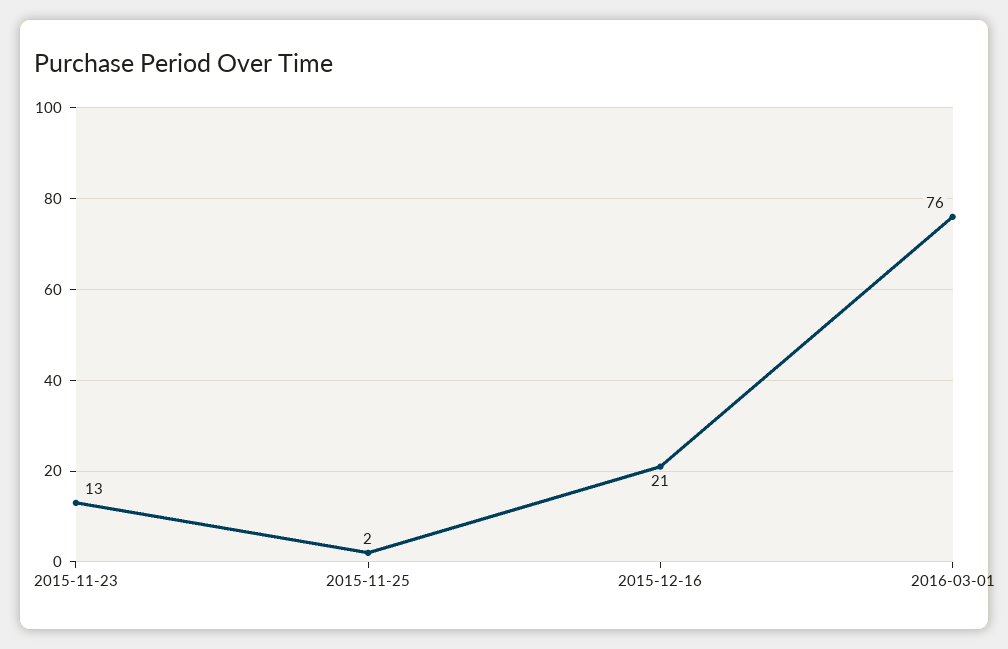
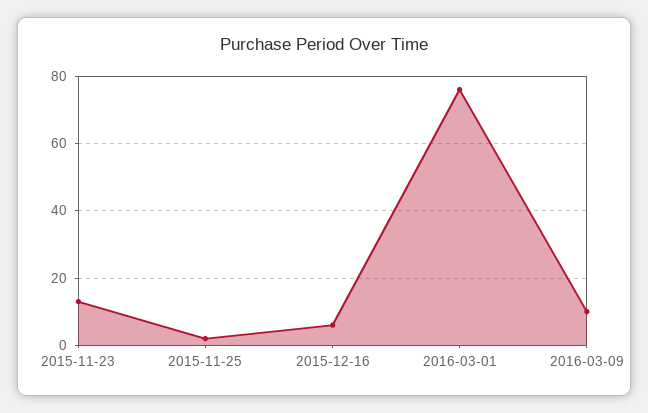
2015-12-16: 21 -> 5
2016-03-09: none -> 10

